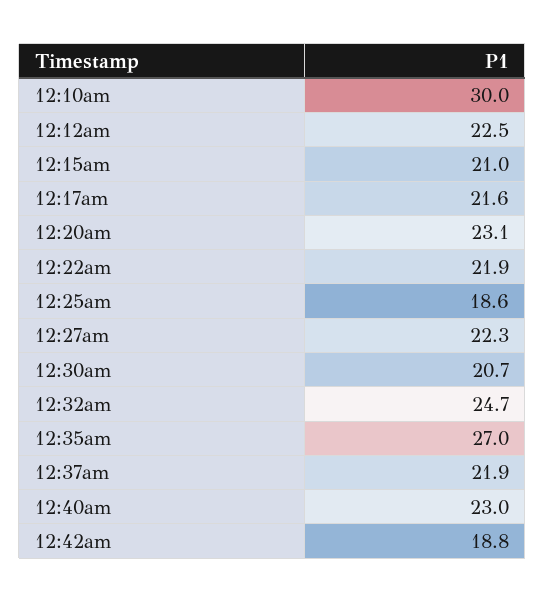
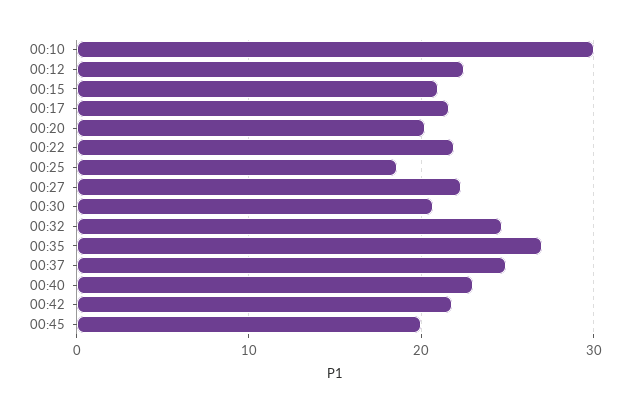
12:20am: 23.1 -> 20
12:37am: 21.9 -> 25
12:42am: 18.8 -> 22
00:45: none -> 20

